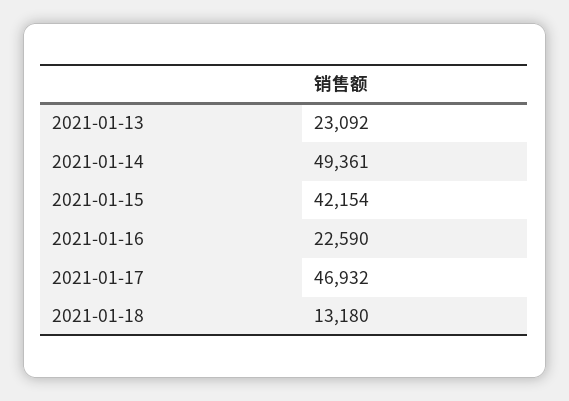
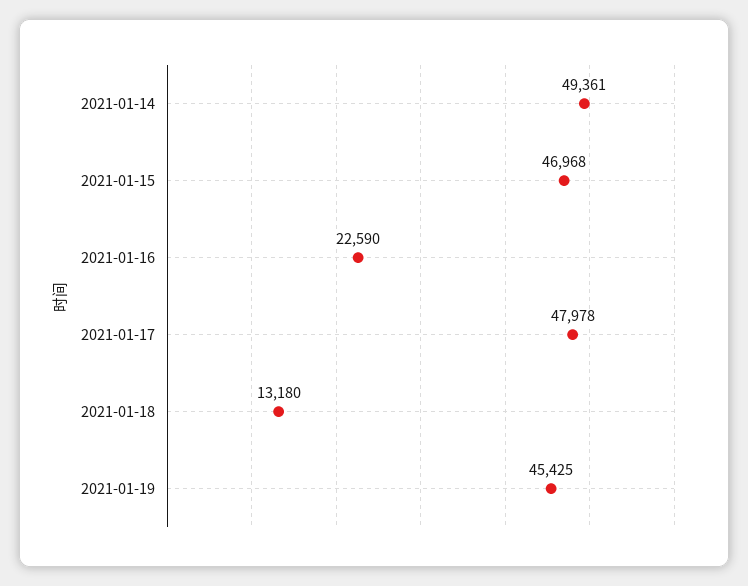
2021-01-13: 23092 -> none
2021-01-15: 42154 -> 46968
2021-01-17: 46932 -> 47978
2021-01-19: none -> 45425

